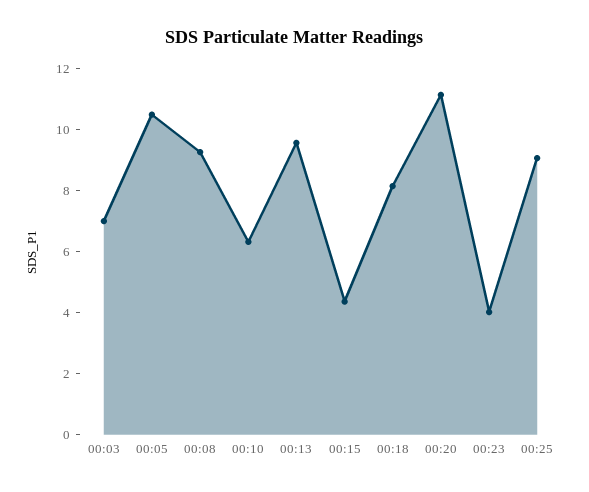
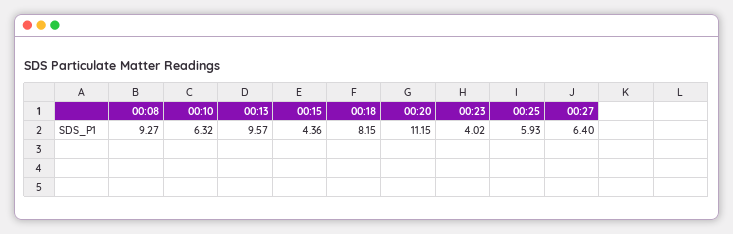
00:03: 7 -> none
00:05: 10.5 -> none
00:25: 9 -> 5.93
00:27: none -> 6.4

